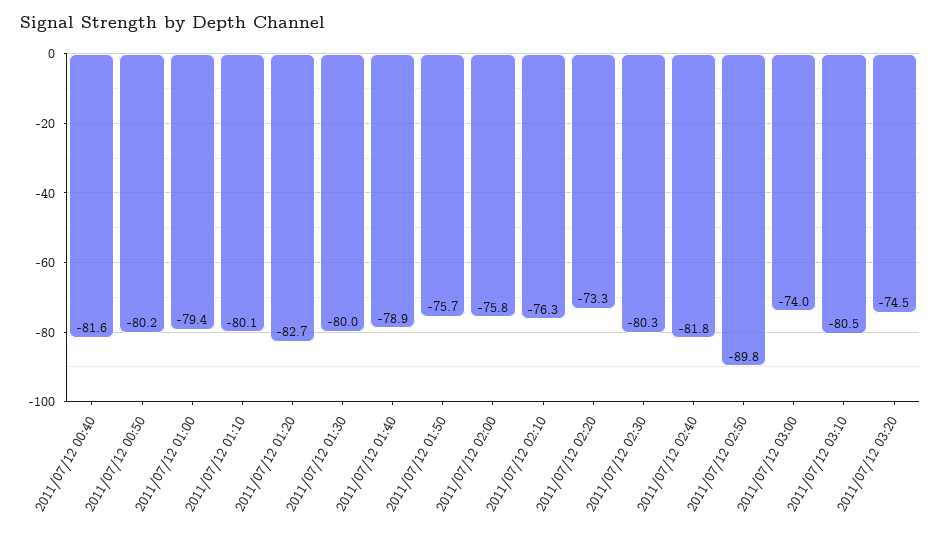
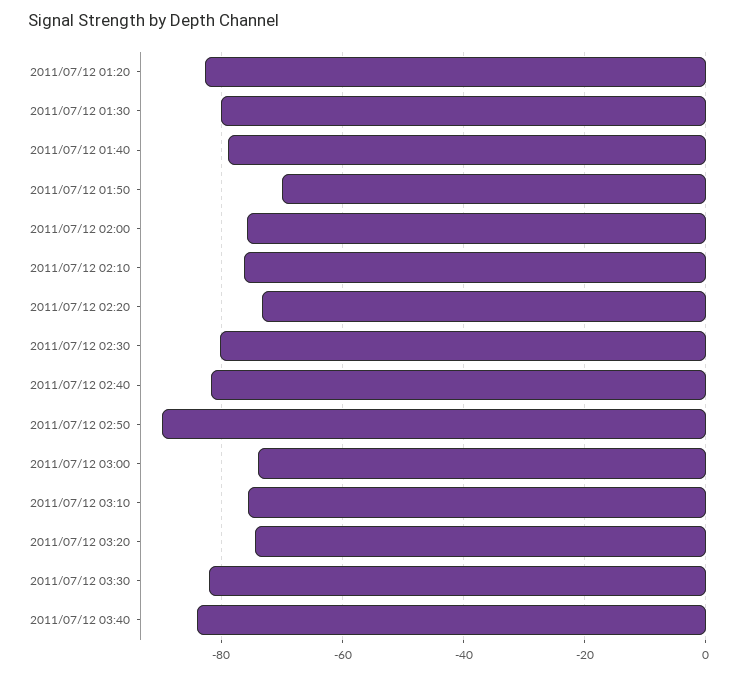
2011/07/12 00:40: -81.6 -> none
2011/07/12 00:50: -80.2 -> none
2011/07/12 01:00: -79.4 -> none
2011/07/12 01:10: -80.1 -> none
2011/07/12 01:50: -75.7 -> -70
2011/07/12 03:10: -80.5 -> -76
2011/07/12 03:30: none -> -82
2011/07/12 03:40: none -> -84

